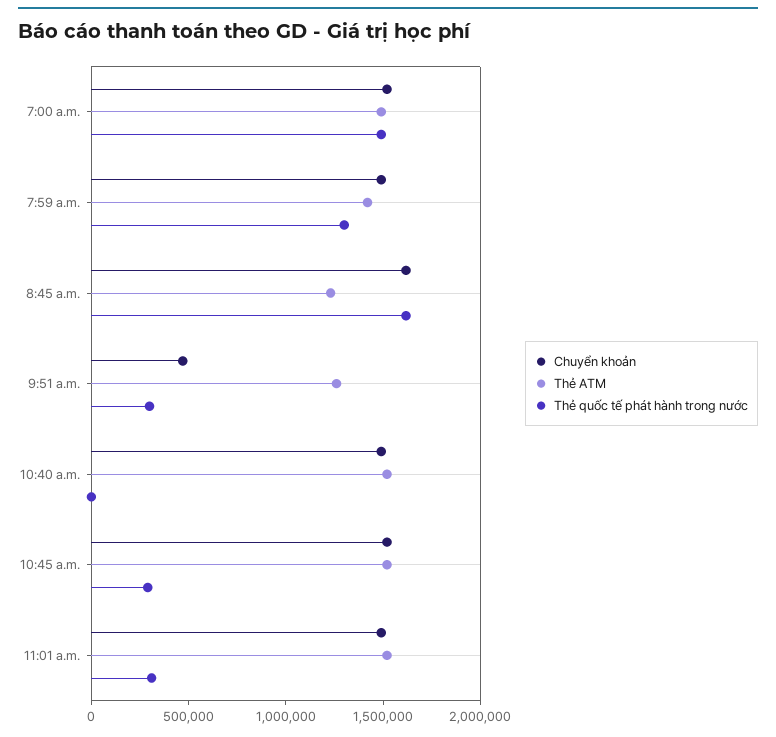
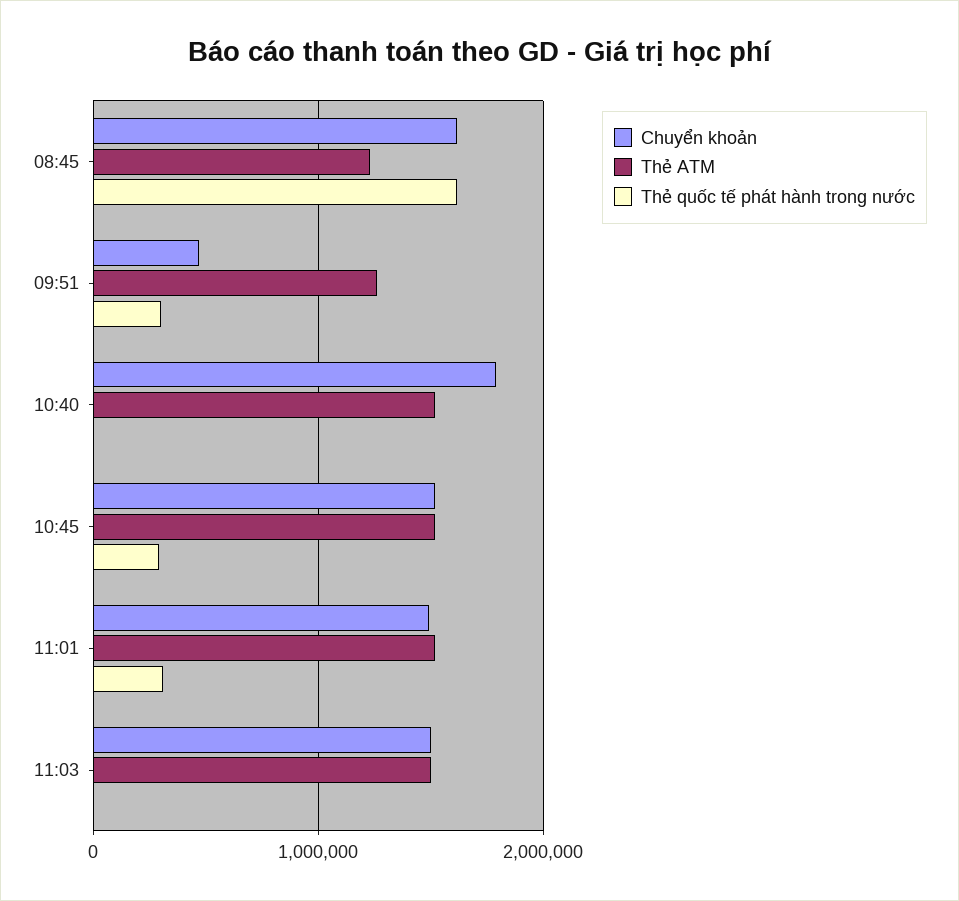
Chuyển khoản, 7:00 a.m.: 1500000 -> none
Thẻ ATM, 7:00 a.m.: 1500000 -> none
Thẻ quốc tế phát hành trong nước, 7:00 a.m.: 1500000 -> none
Chuyển khoản, 7:59 a.m.: 1500000 -> none
Thẻ ATM, 7:59 a.m.: 1400000 -> none
Thẻ quốc tế phát hành trong nước, 7:59 a.m.: 1300000 -> none
Chuyển khoản, 10:40 a.m.: 1500000 -> 1800000
Chuyển khoản, 11:03: none -> 1500000
Thẻ ATM, 11:03: none -> 1500000
Thẻ quốc tế phát hành trong nước, 11:03: none -> 0

